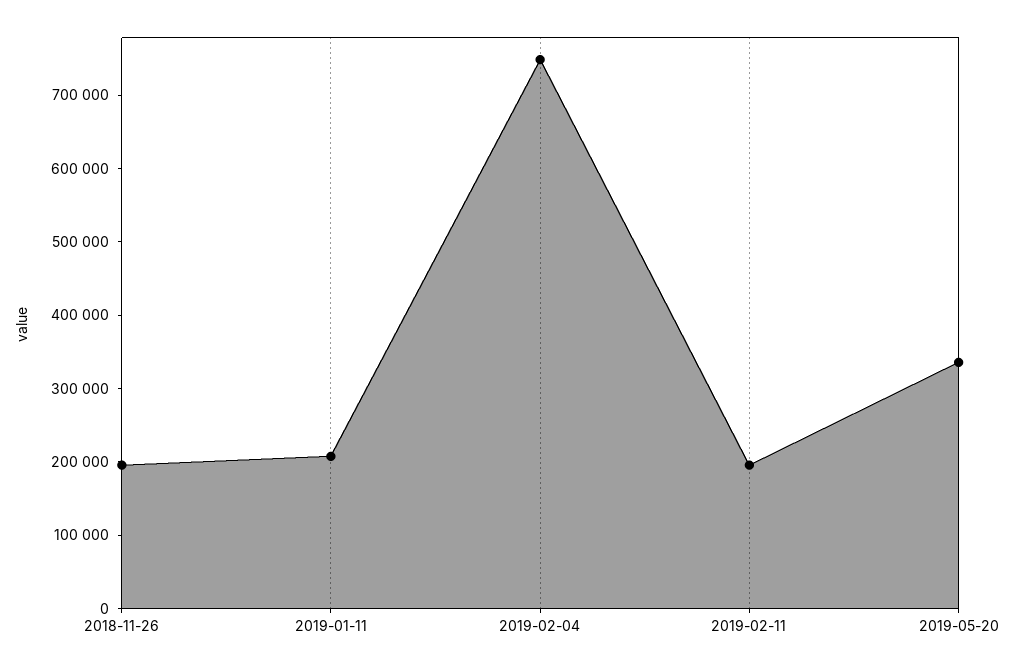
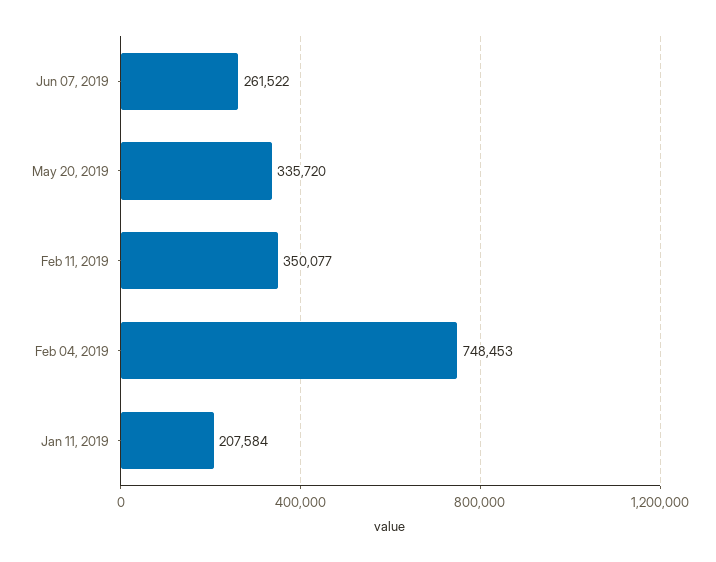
2018-11-26: 200000 -> none
2019-02-11: 200000 -> 350077
Jun 07, 2019: none -> 261522

